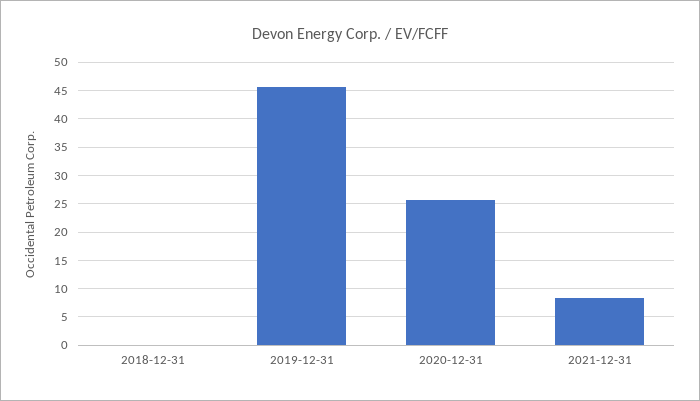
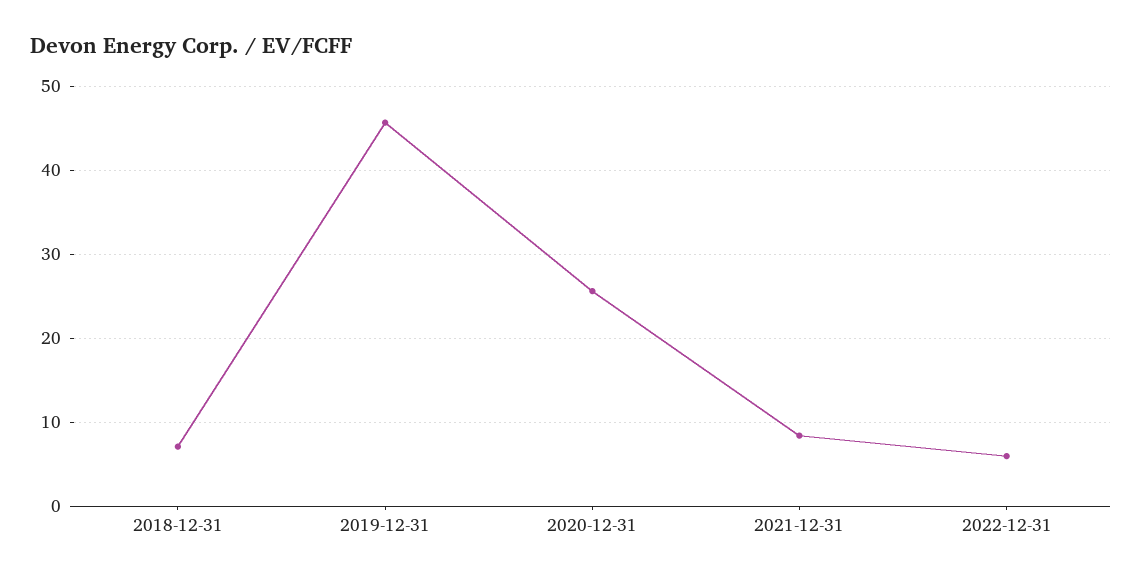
2018-12-31: 0 -> 7
2022-12-31: none -> 6

